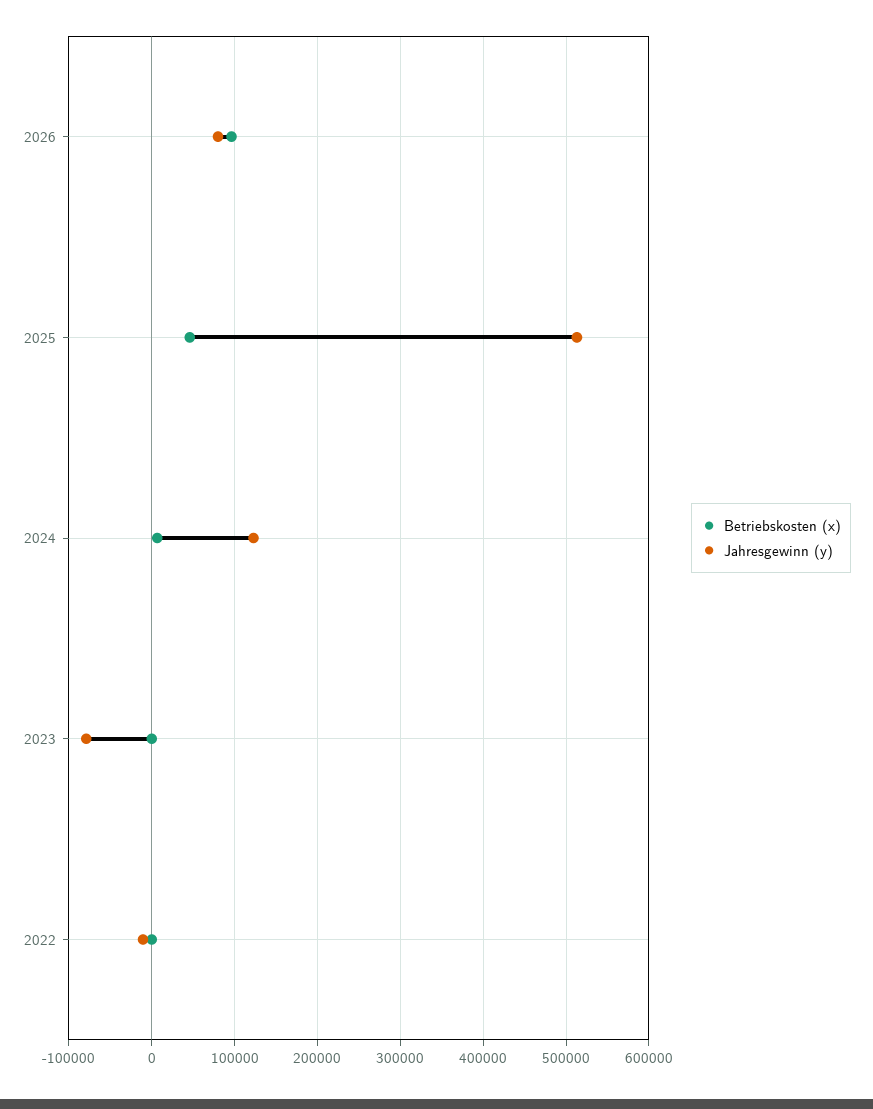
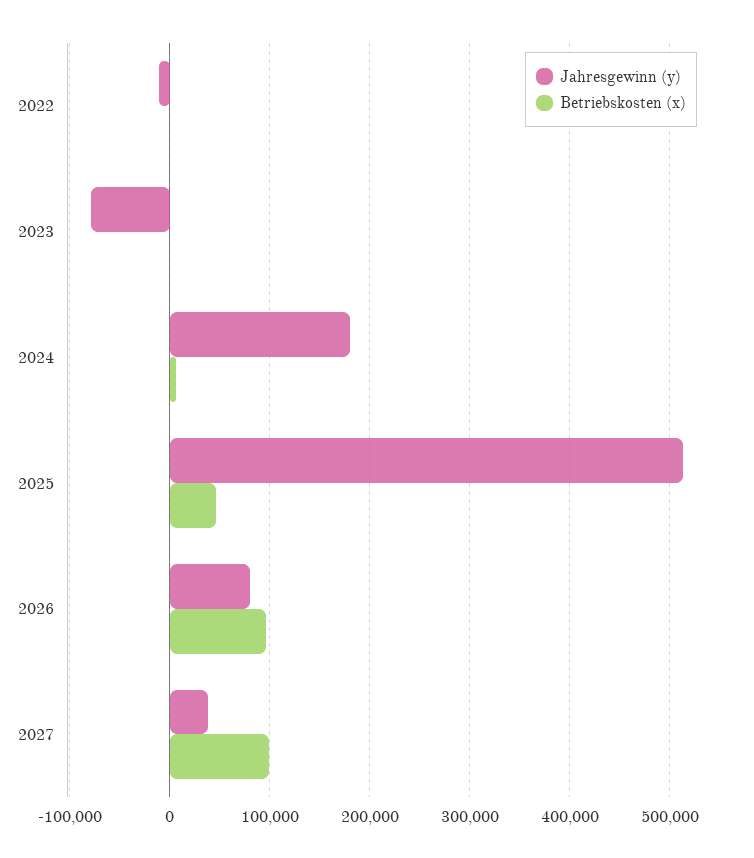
Jahresgewinn (y), 2024: 120000 -> 180000
Jahresgewinn (y), 2027: none -> 40000
Betriebskosten (x), 2027: none -> 100000

